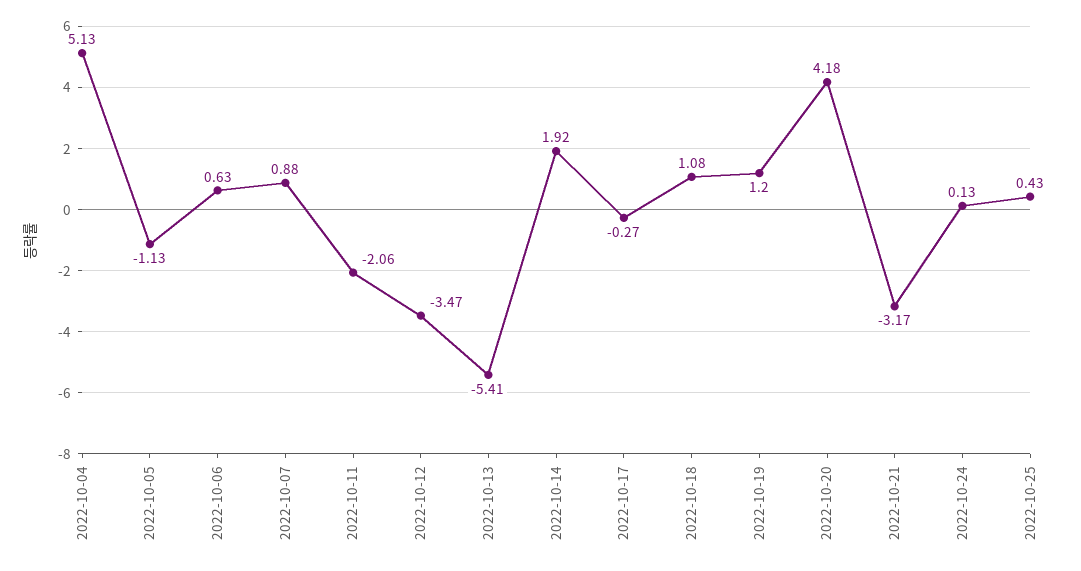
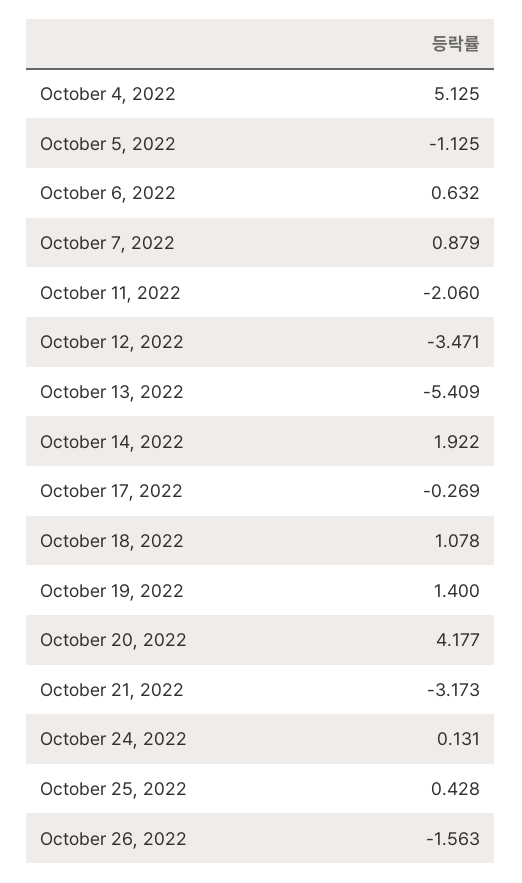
2022-10-19: 1.2 -> 1.4
October 26, 2022: none -> -1.563

